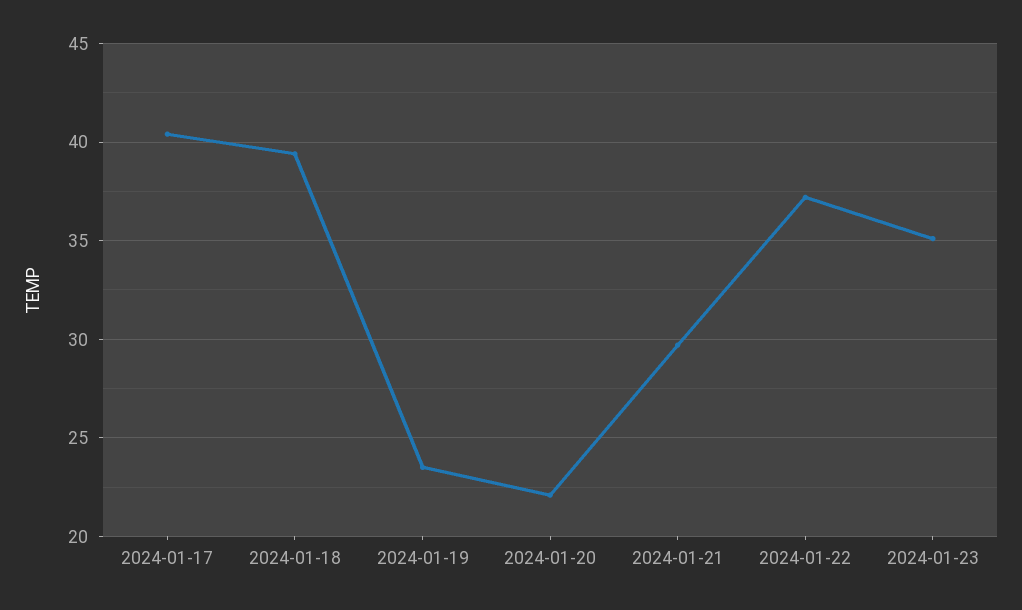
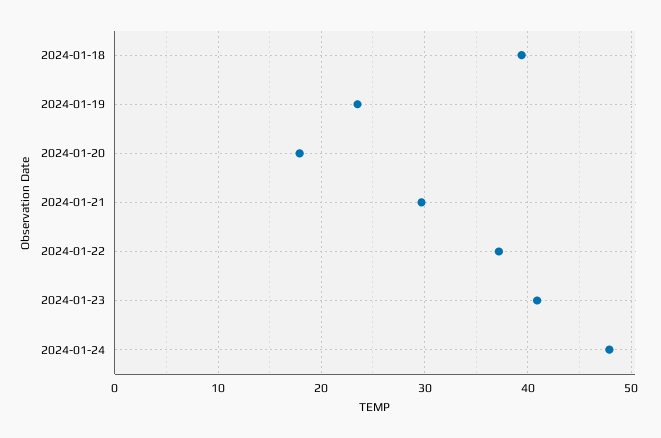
2024-01-17: 40.5 -> none
2024-01-20: 22 -> 18
2024-01-23: 35 -> 41
2024-01-24: none -> 48

